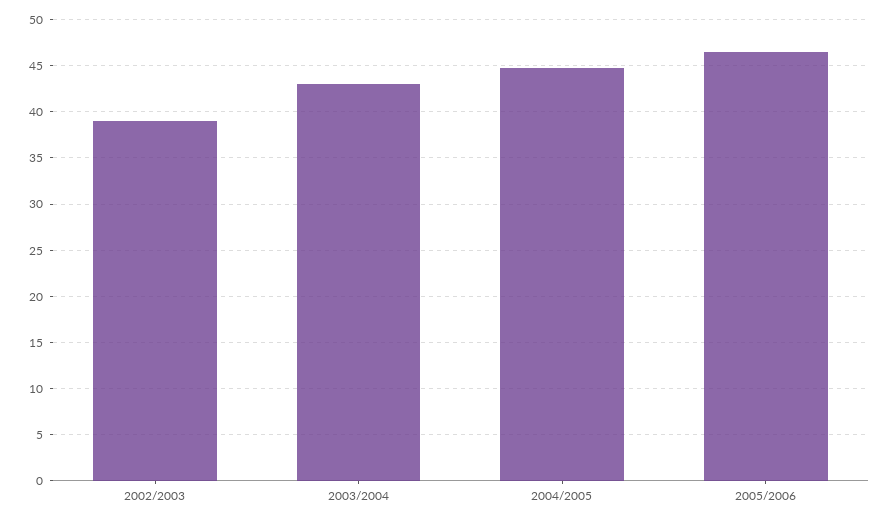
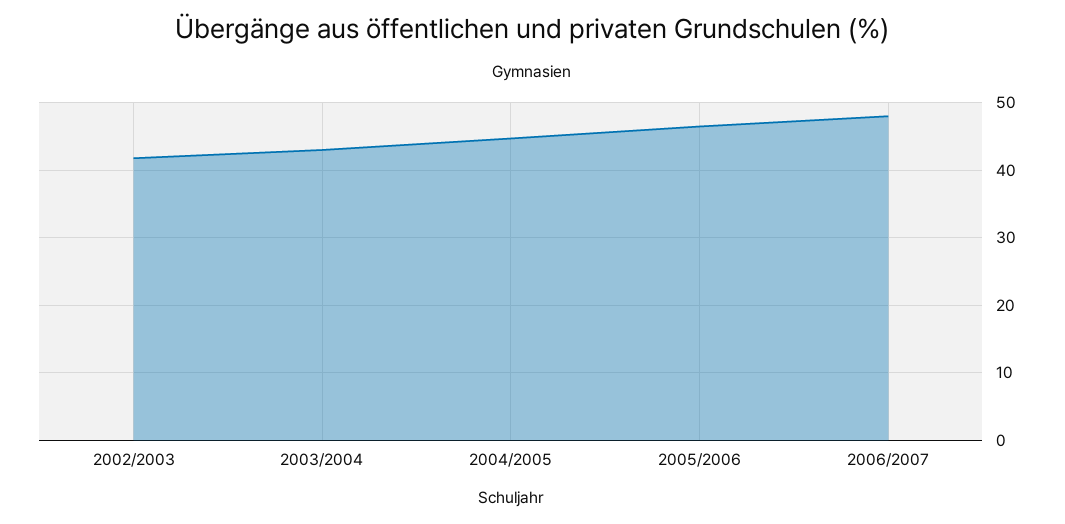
2002/2003: 39 -> 42
2006/2007: none -> 48

